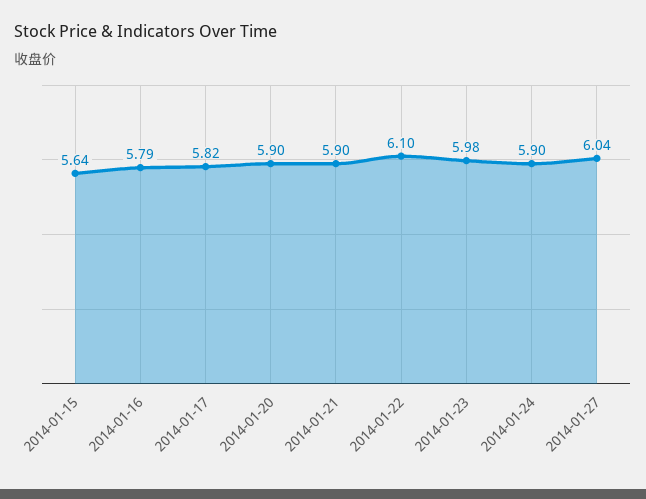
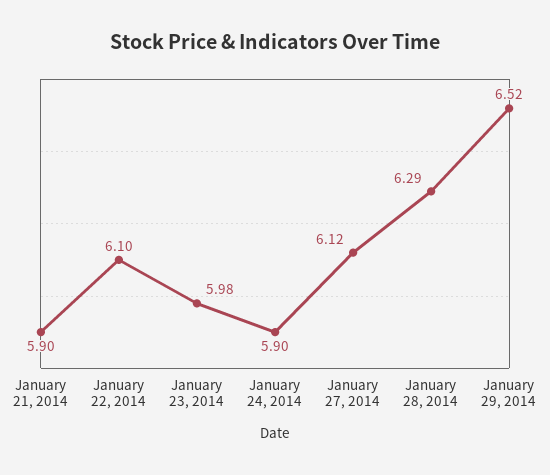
2014-01-15: 5.64 -> none
2014-01-16: 5.79 -> none
2014-01-17: 5.82 -> none
2014-01-20: 5.9 -> none
2014-01-27: 6.04 -> 6.12
January 28, 2014: none -> 6.29
January 29, 2014: none -> 6.52

